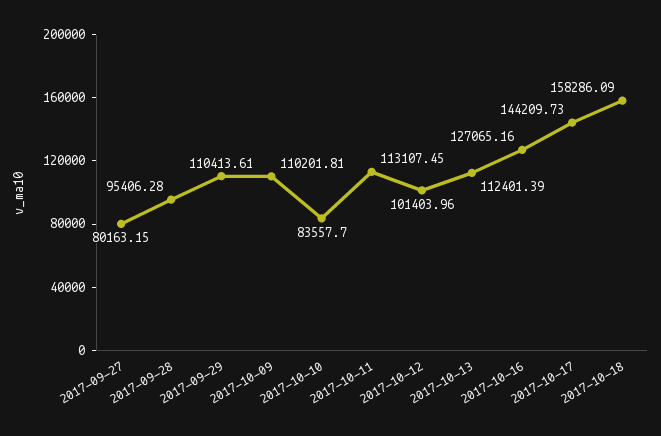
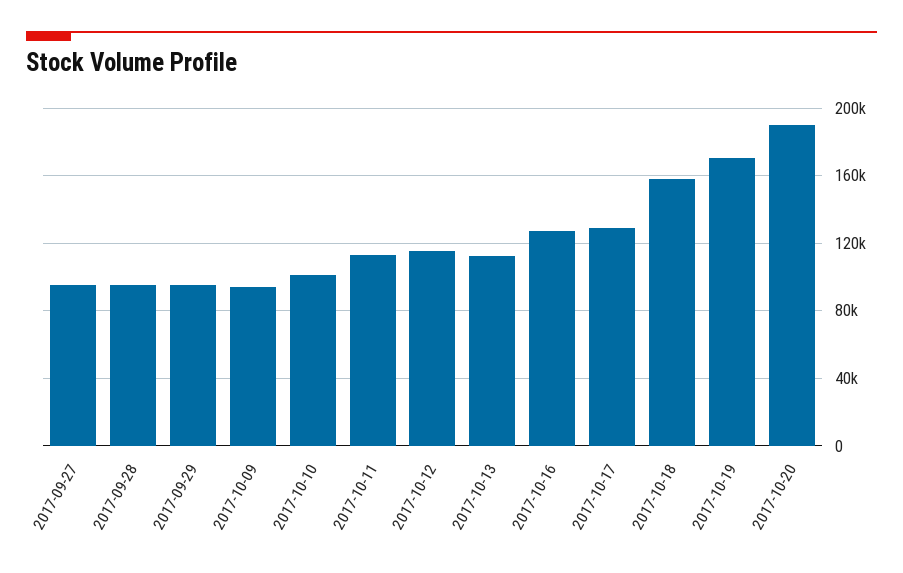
2017-09-27: 80163.15 -> 95000
2017-09-29: 110413.61 -> 95000
2017-10-09: 110201.81 -> 95000
2017-10-10: 83557.7 -> 100000
2017-10-12: 101403.96 -> 115000
2017-10-17: 144209.73 -> 130000
2017-10-19: none -> 170000
2017-10-20: none -> 190000

